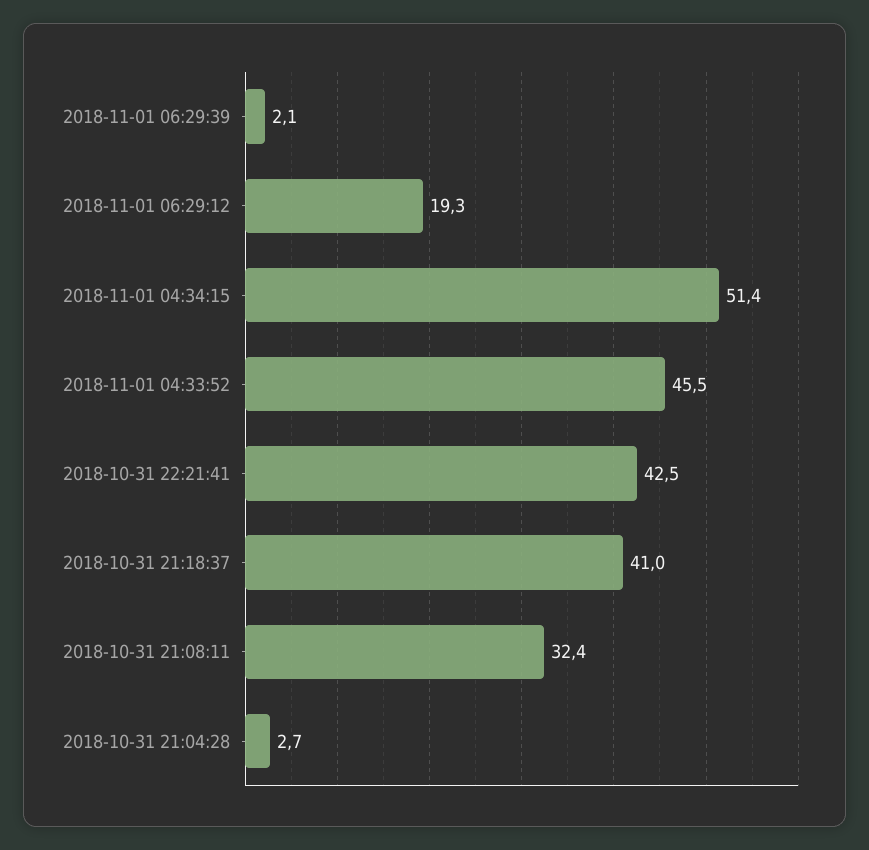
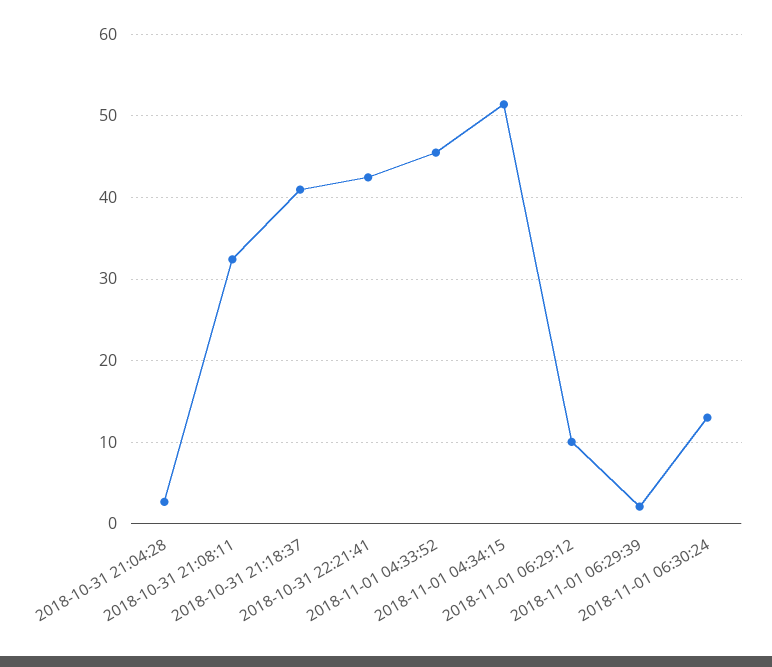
2018-11-01 06:29:12: 19.3 -> 10
2018-11-01 06:30:24: none -> 13

